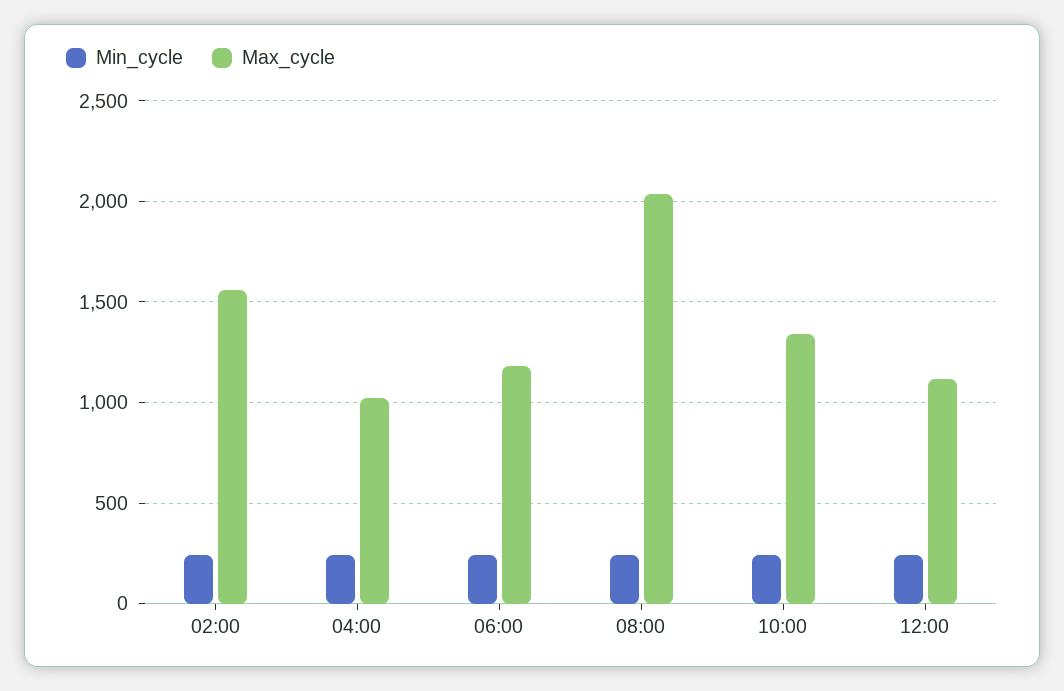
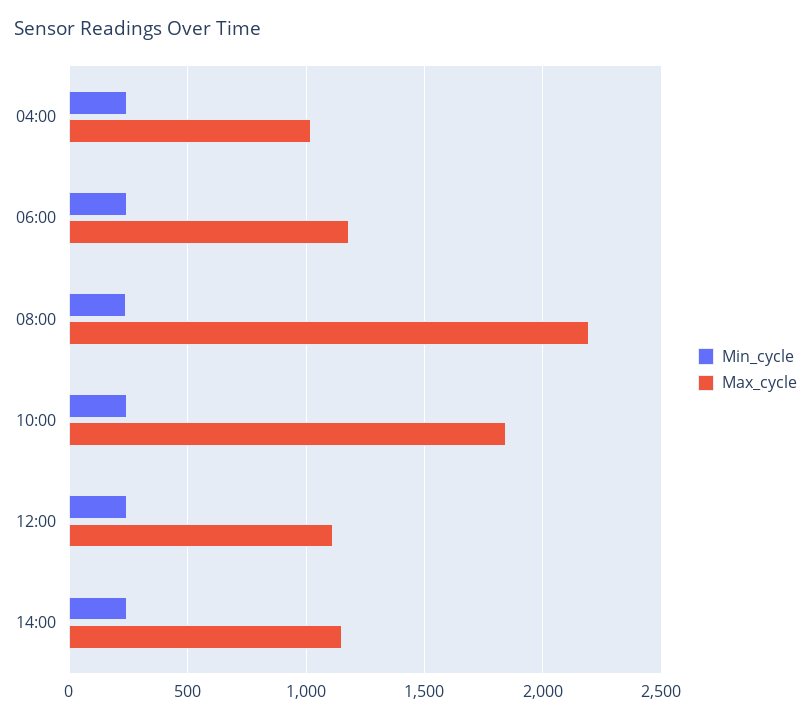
Min_cycle, 02:00: 250 -> none
Max_cycle, 02:00: 1550 -> none
Max_cycle, 08:00: 2050 -> 2200
Max_cycle, 10:00: 1350 -> 1850
Min_cycle, 14:00: none -> 250
Max_cycle, 14:00: none -> 1150

